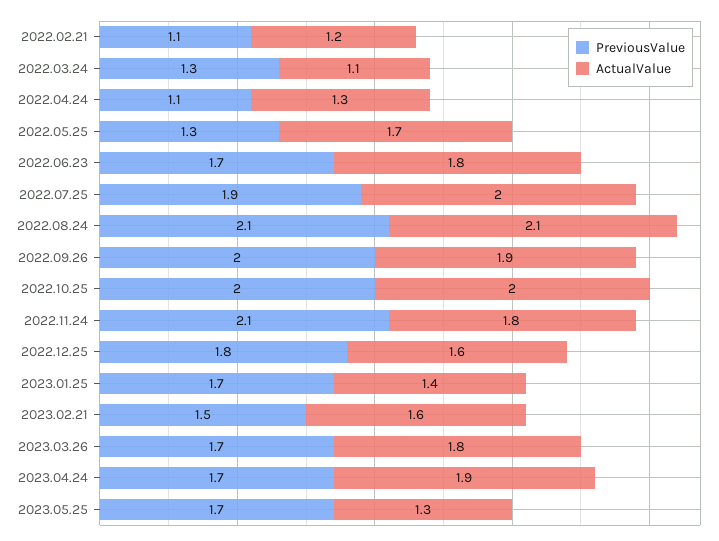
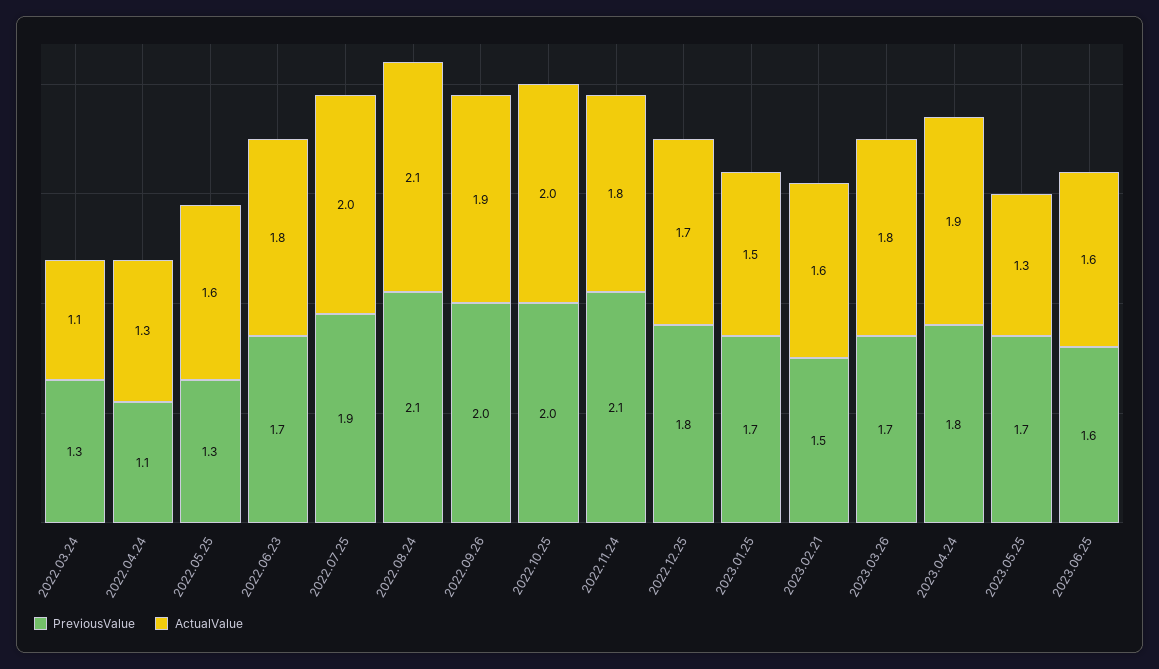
PreviousValue, 2022.02.21: 1.1 -> none
ActualValue, 2022.02.21: 1.2 -> none
ActualValue, 2022.05.25: 1.7 -> 1.6
ActualValue, 2022.12.25: 1.6 -> 1.7
ActualValue, 2023.01.25: 1.4 -> 1.5
PreviousValue, 2023.04.24: 1.7 -> 1.8
PreviousValue, 2023.06.25: none -> 1.6
ActualValue, 2023.06.25: none -> 1.6

